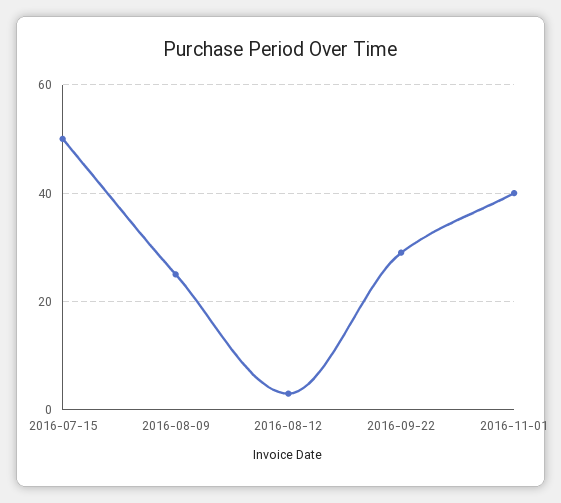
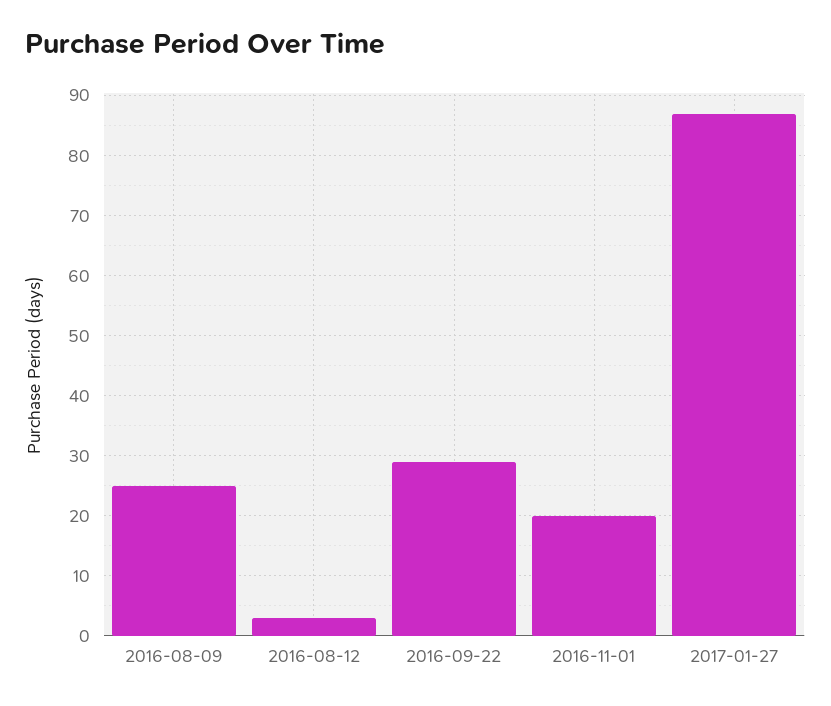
2016-07-15: 50 -> none
2016-11-01: 40 -> 20
2017-01-27: none -> 87

